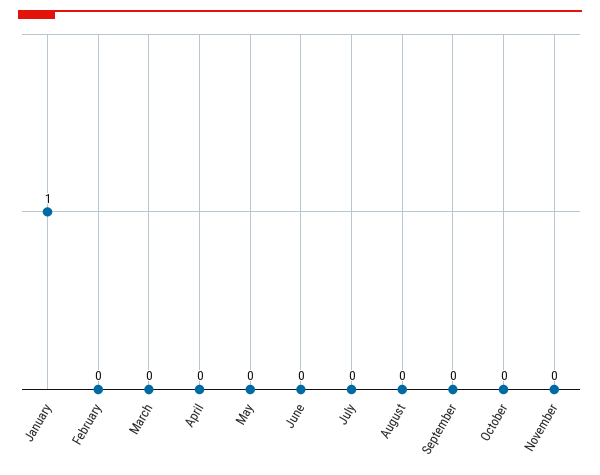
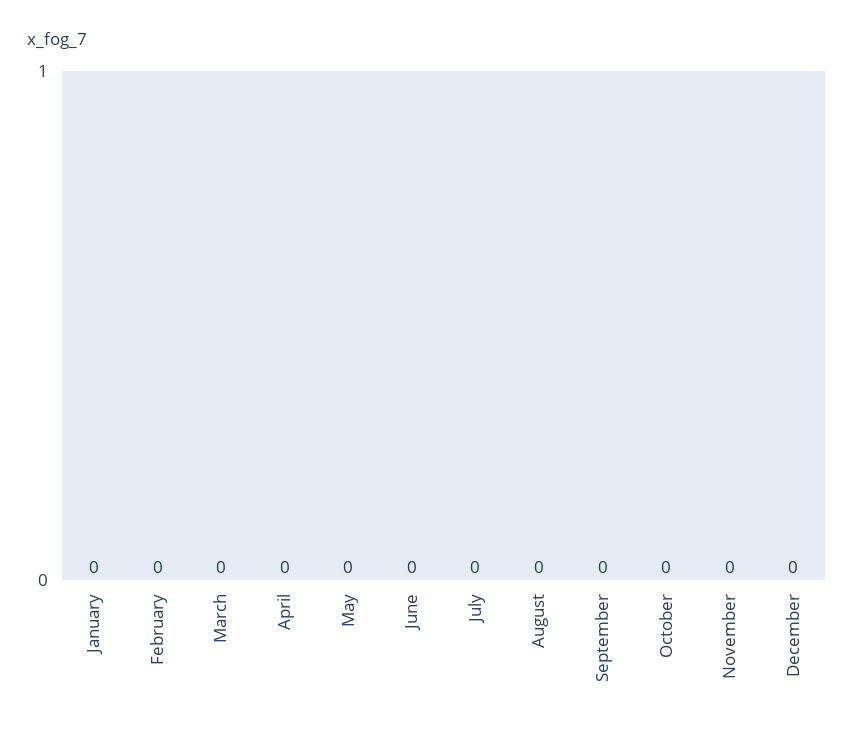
January: 1 -> 0
December: none -> 0

